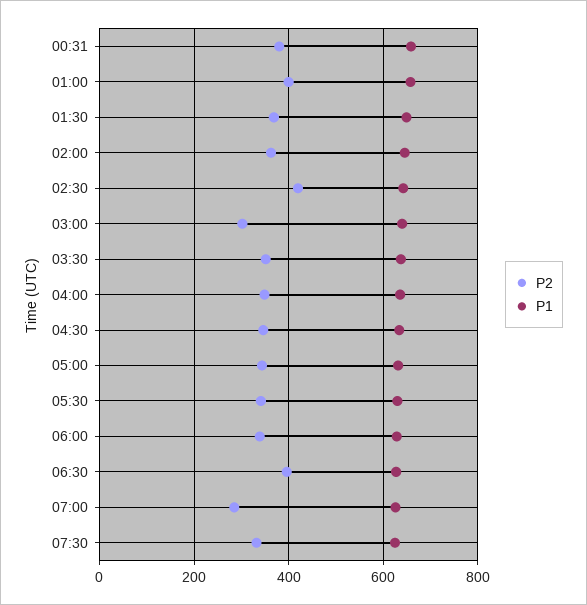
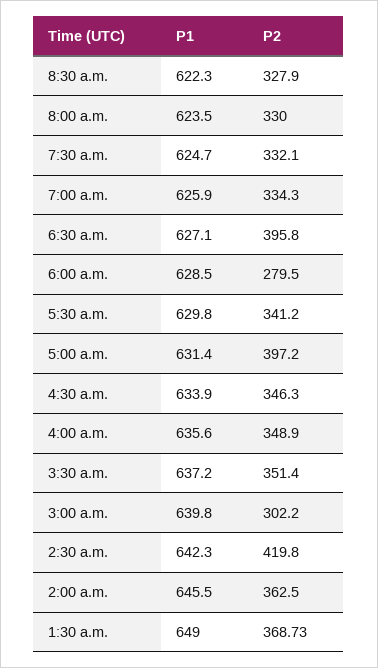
P2, 00:31: 380 -> none
P1, 00:31: 660 -> none
P2, 01:00: 400 -> none
P1, 01:00: 660 -> none
P2, 05:00: 340 -> 397.2
P2, 06:00: 340 -> 279.5
P2, 07:00: 280 -> 334.3
P1, 8:30 a.m.: none -> 622.3
P2, 8:30 a.m.: none -> 327.9
P1, 8:00 a.m.: none -> 623.5
P2, 8:00 a.m.: none -> 330

